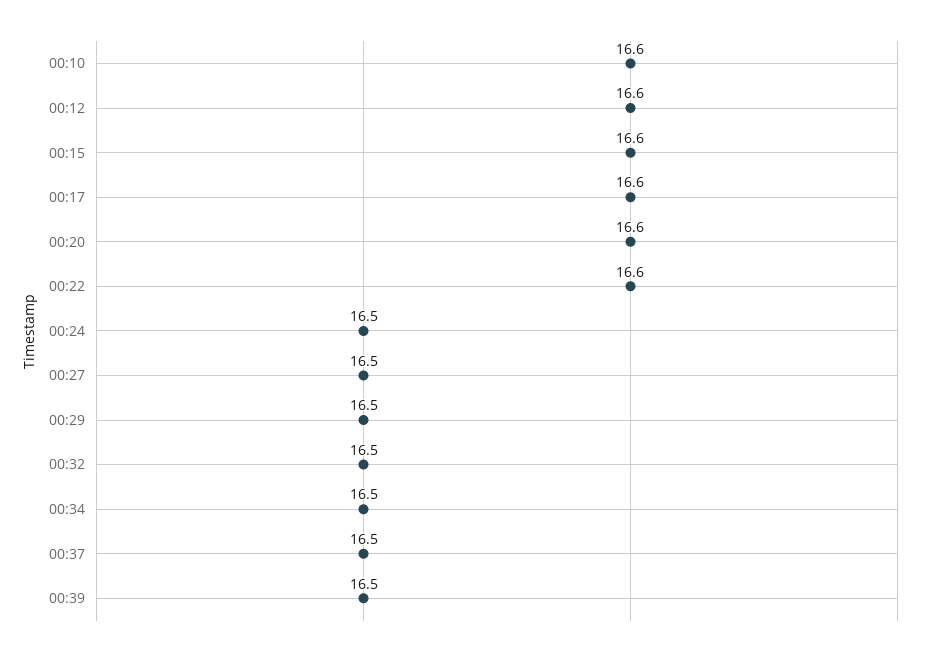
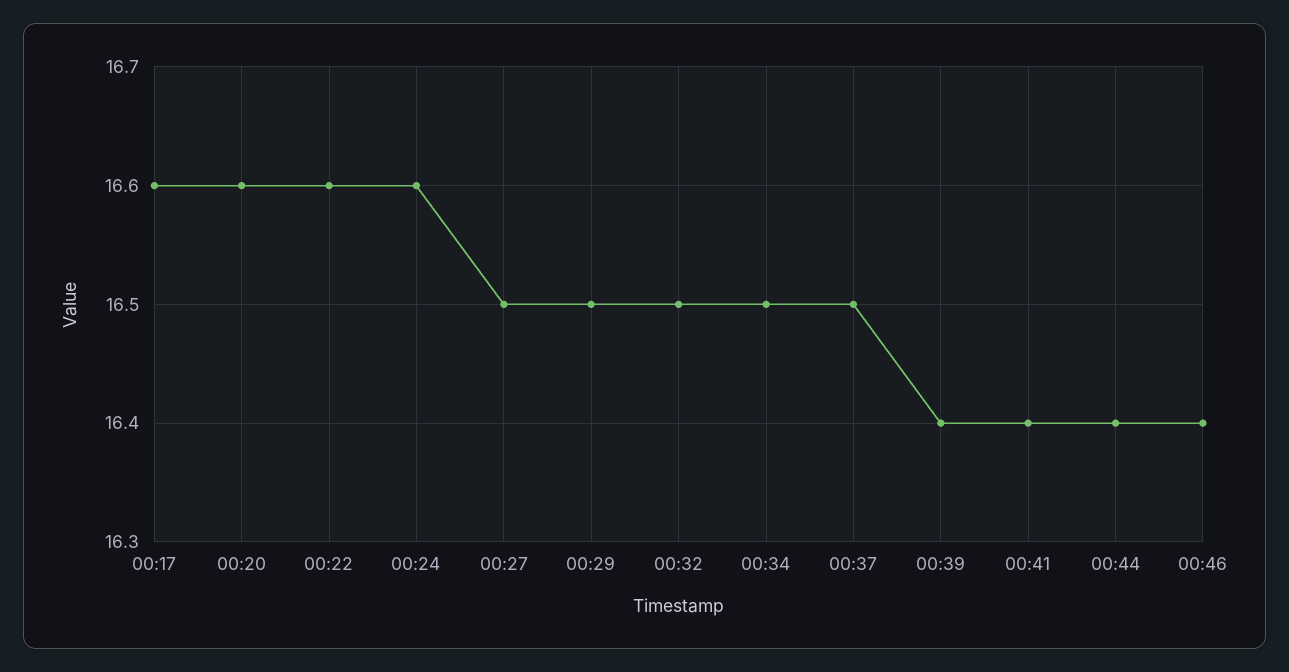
00:10: 16.6 -> none
00:12: 16.6 -> none
00:15: 16.6 -> none
00:24: 16.5 -> 16.6
00:39: 16.5 -> 16.4
00:41: none -> 16.4
00:44: none -> 16.4
00:46: none -> 16.4

